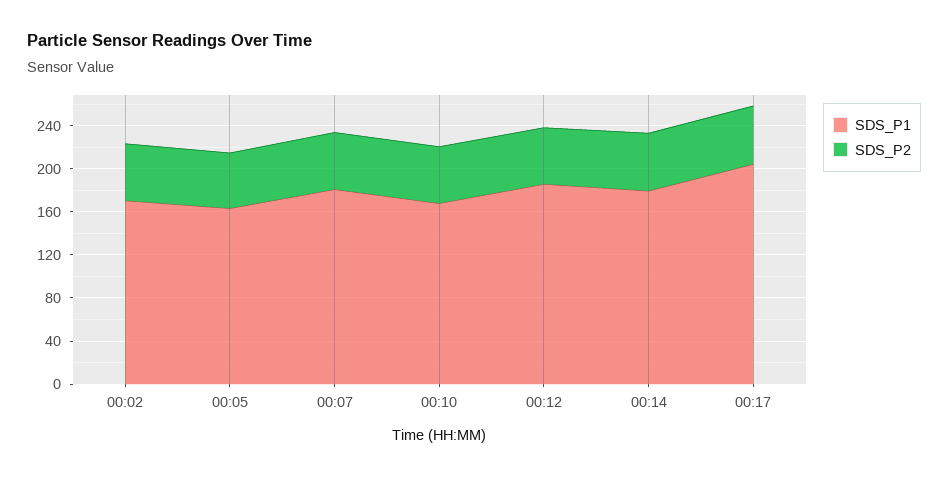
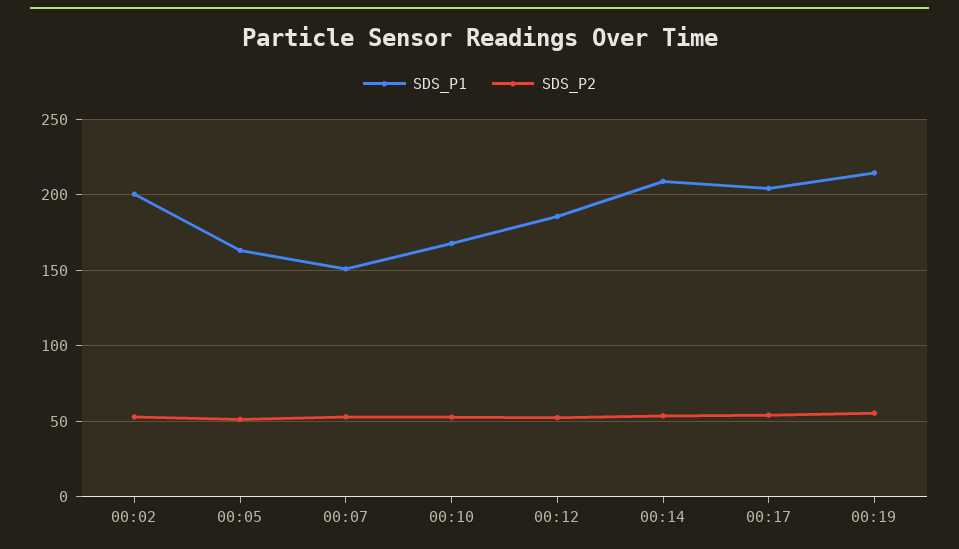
SDS_P1, 00:02: 170 -> 200
SDS_P1, 00:07: 180 -> 150
SDS_P1, 00:14: 180 -> 210
SDS_P1, 00:19: none -> 215
SDS_P2, 00:19: none -> 55

